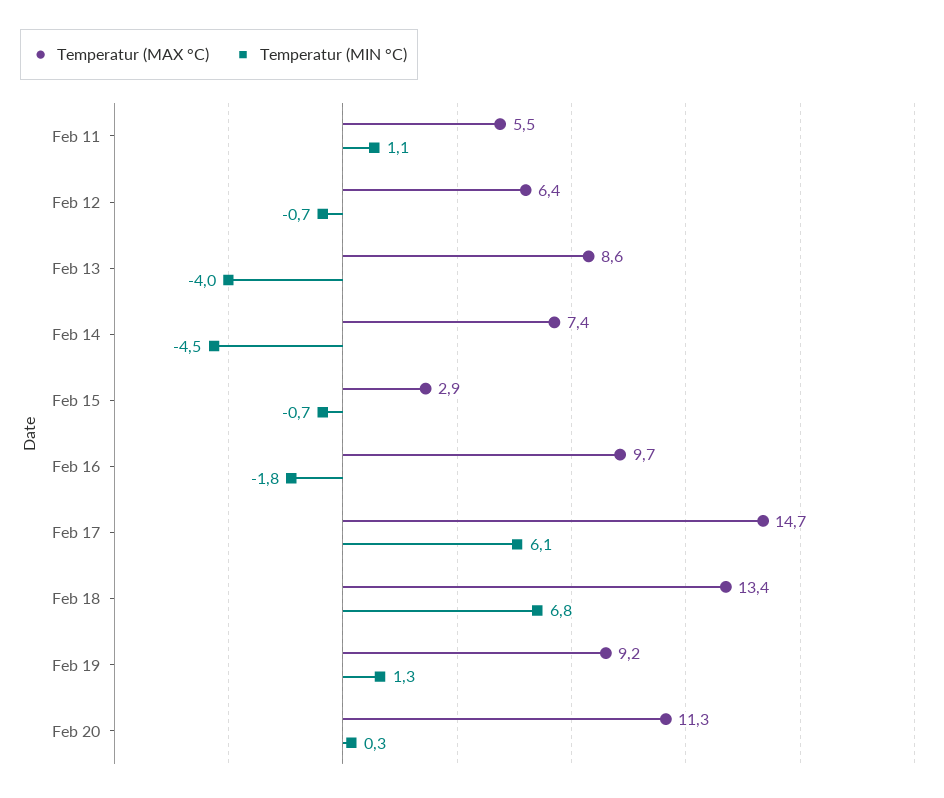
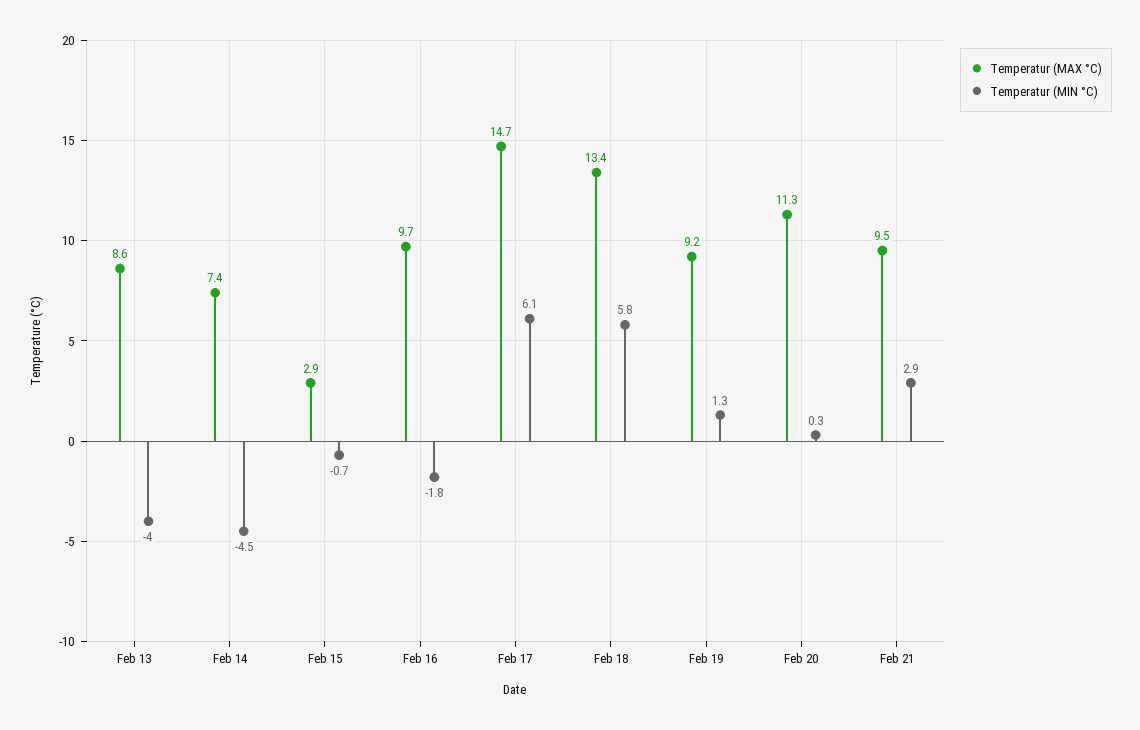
Temperatur (MAX °C), Feb 11: 5.5 -> none
Temperatur (MIN °C), Feb 11: 1.1 -> none
Temperatur (MAX °C), Feb 12: 6.4 -> none
Temperatur (MIN °C), Feb 12: -0.7 -> none
Temperatur (MIN °C), Feb 18: 6.8 -> 5.8
Temperatur (MAX °C), Feb 21: none -> 9.5
Temperatur (MIN °C), Feb 21: none -> 2.9

